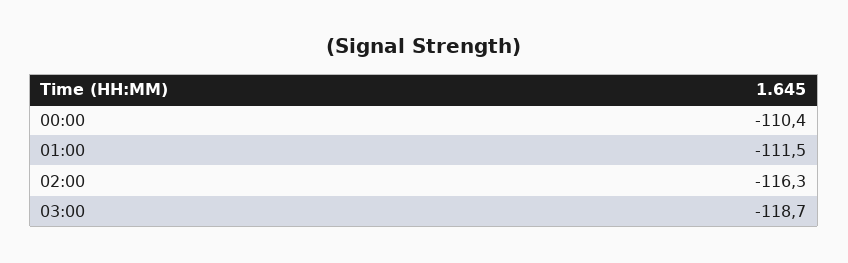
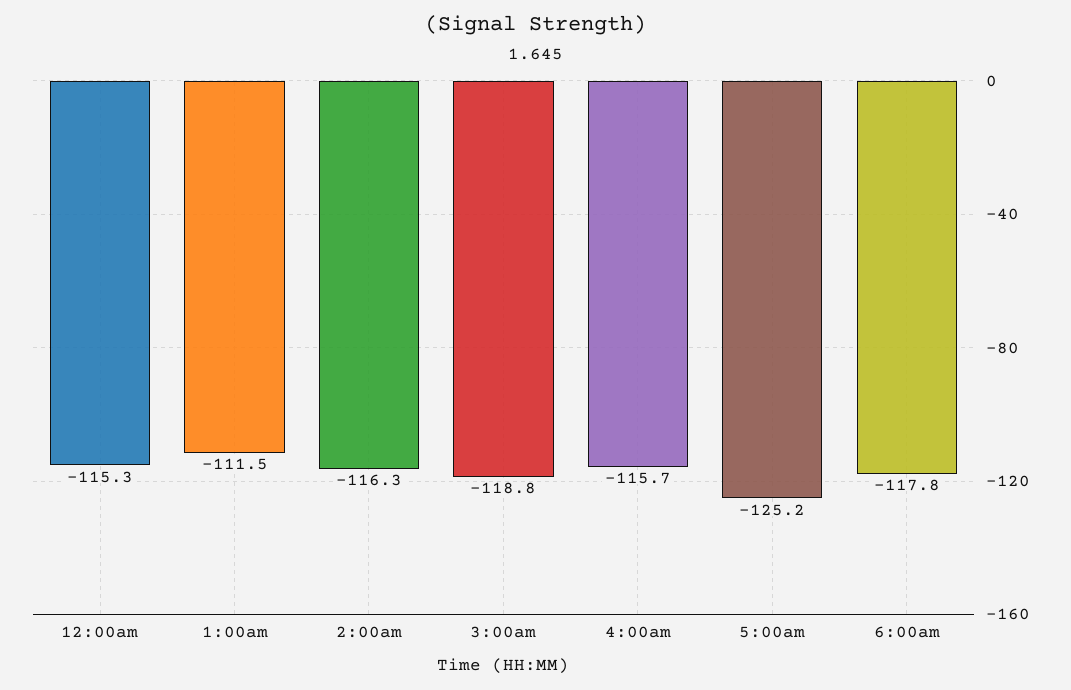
00:00: -110.4 -> -115.3
03:00: -118.7 -> -118.8
4:00am: none -> -115.7
5:00am: none -> -125.2
6:00am: none -> -117.8

